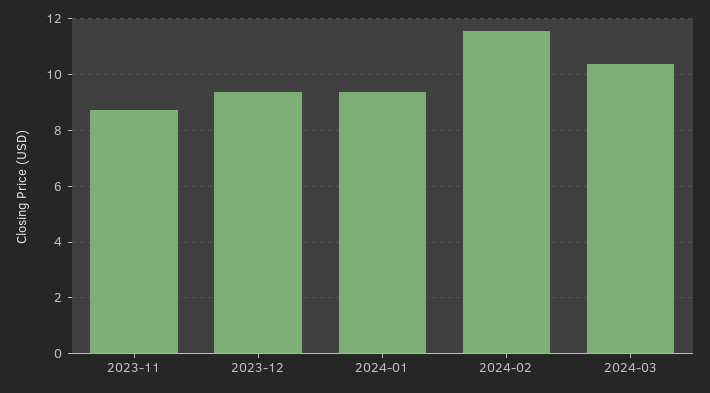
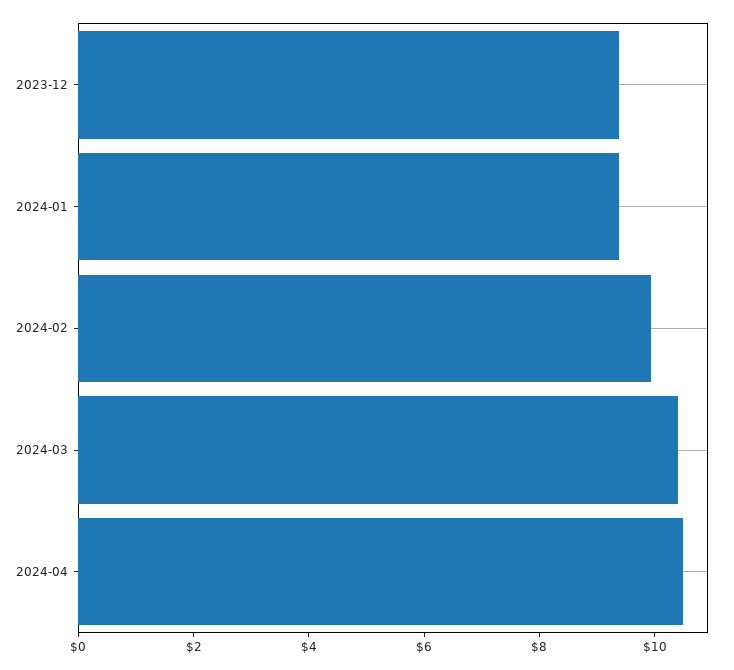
2023-11: 8.75 -> none
2024-02: 11.5 -> 10
2024-04: none -> 10.5

